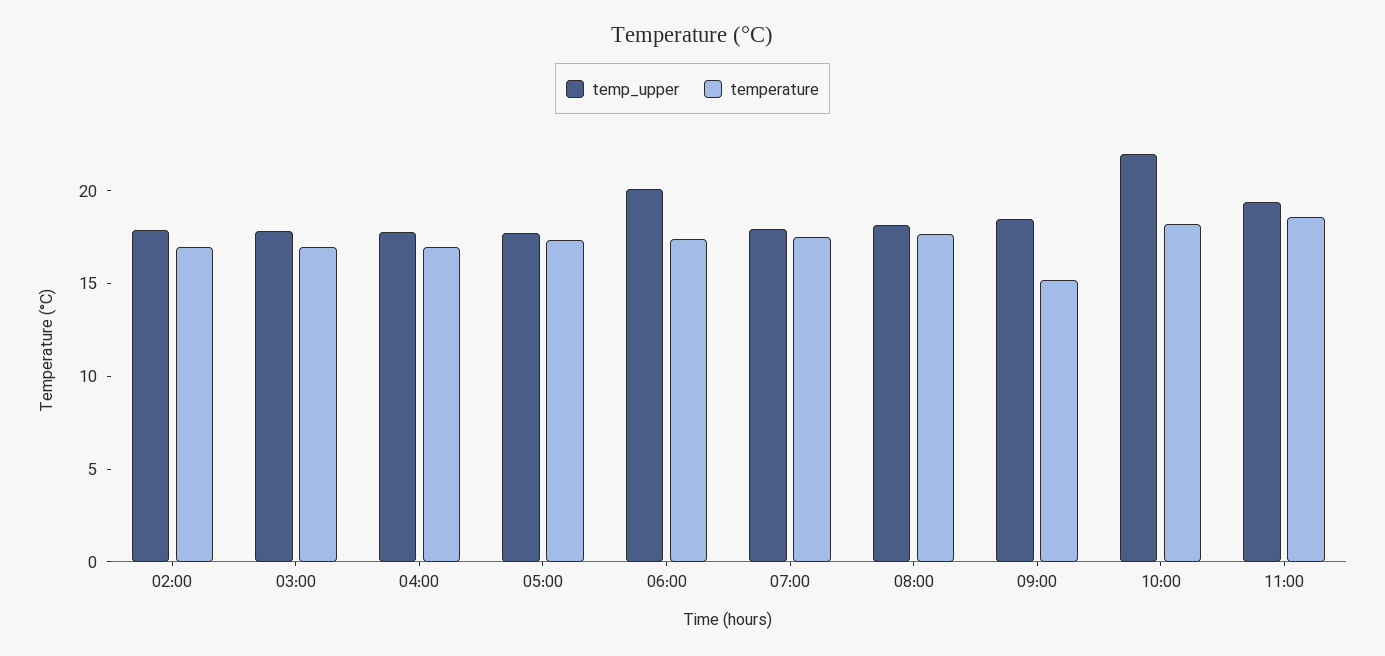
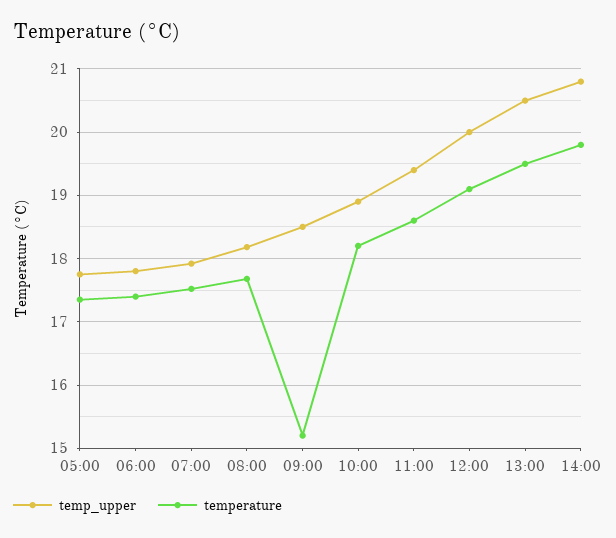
temp_upper, 02:00: 18 -> none
temperature, 02:00: 17 -> none
temp_upper, 03:00: 18 -> none
temperature, 03:00: 17 -> none
temp_upper, 04:00: 18 -> none
temperature, 04:00: 17 -> none
temp_upper, 06:00: 20 -> 17.8
temp_upper, 10:00: 22 -> 18.9
temp_upper, 12:00: none -> 20
temperature, 12:00: none -> 19.1
temp_upper, 13:00: none -> 20.5
temperature, 13:00: none -> 19.5
temp_upper, 14:00: none -> 20.8
temperature, 14:00: none -> 19.8

